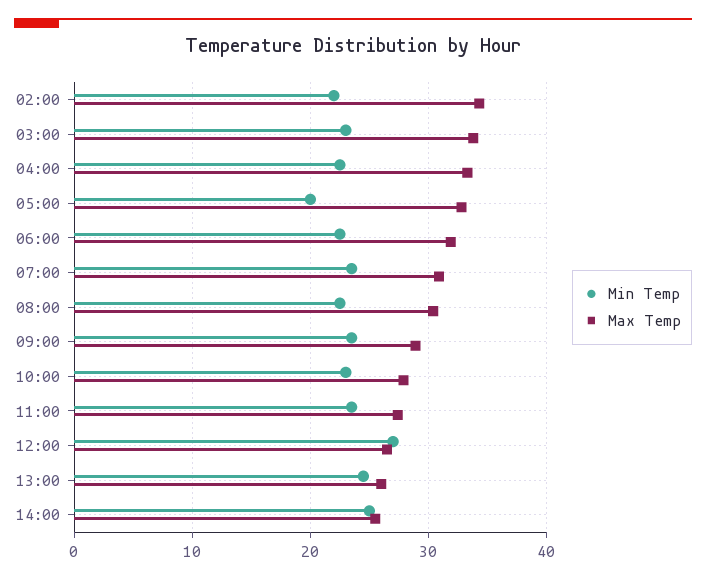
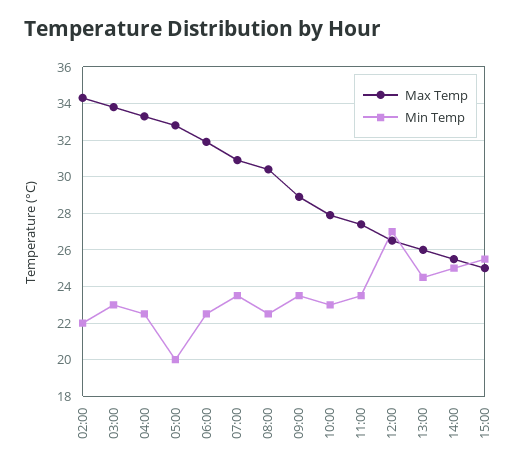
Max Temp, 15:00: none -> 25
Min Temp, 15:00: none -> 25.5

